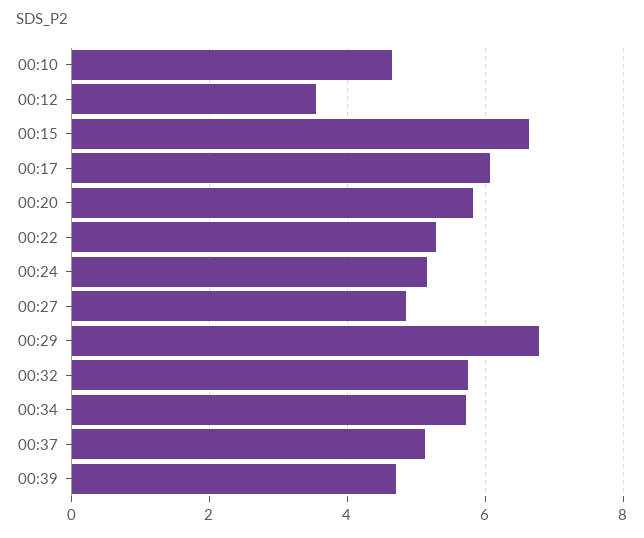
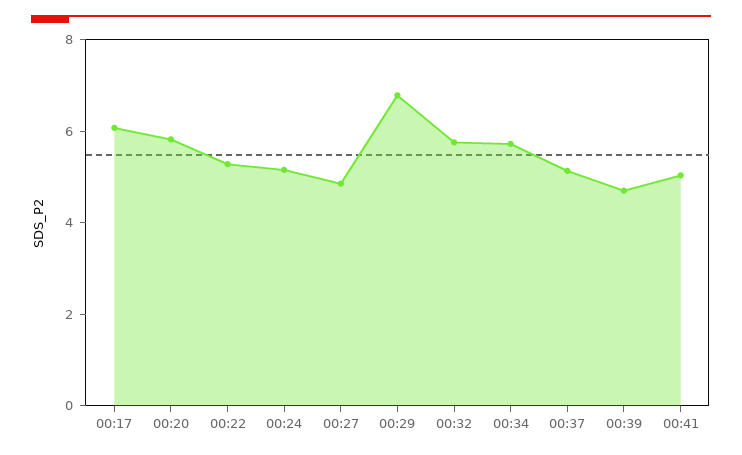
00:10: 4.6 -> none
00:12: 3.6 -> none
00:15: 6.6 -> none
00:41: none -> 5

